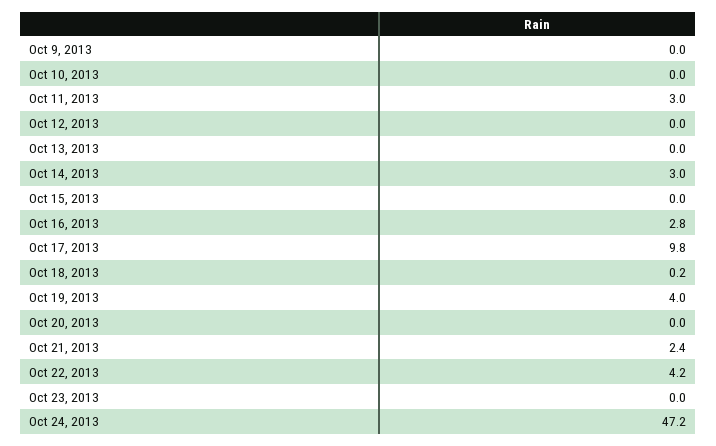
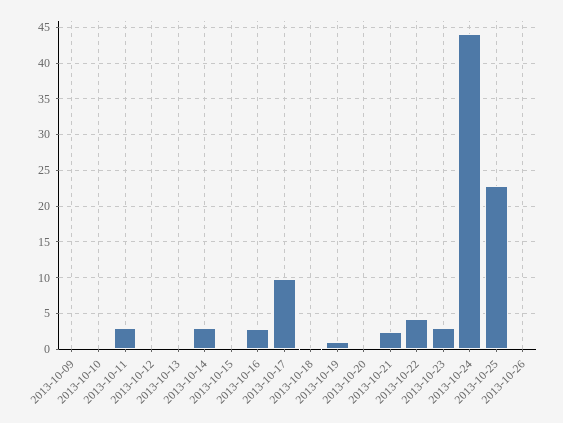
Oct 19, 2013: 4 -> 1
Oct 23, 2013: 0 -> 3
Oct 24, 2013: 47.2 -> 44
2013-10-25: none -> 23
2013-10-26: none -> 0

